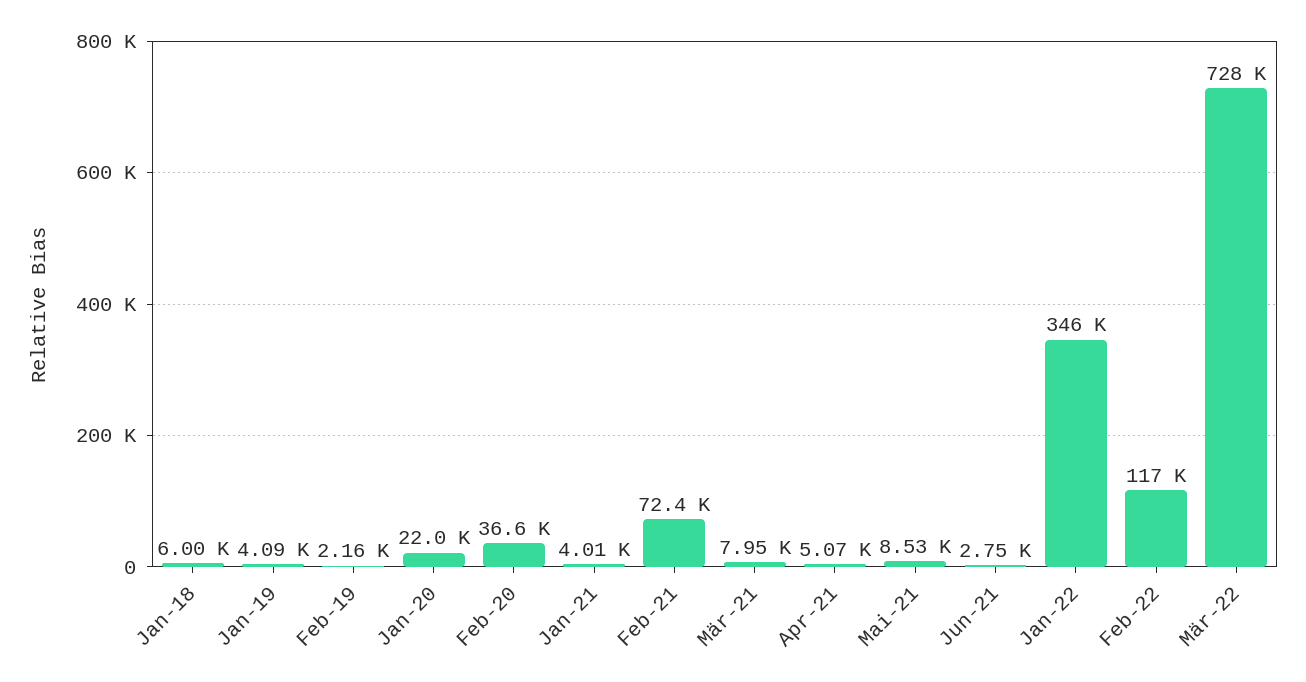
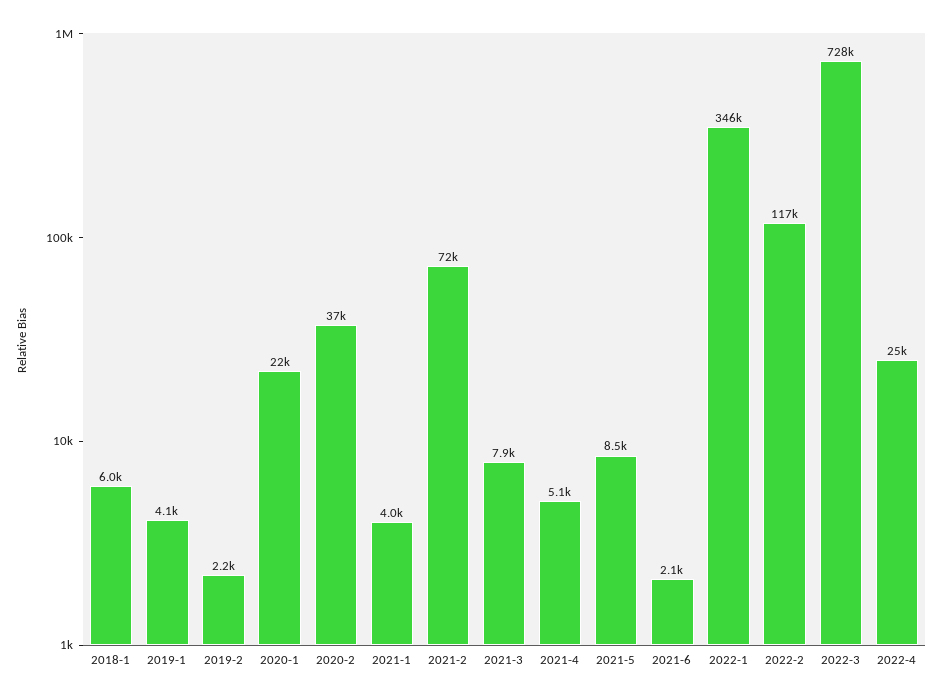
Jun-21: 2750 -> 2100
2022-4: none -> 25000

